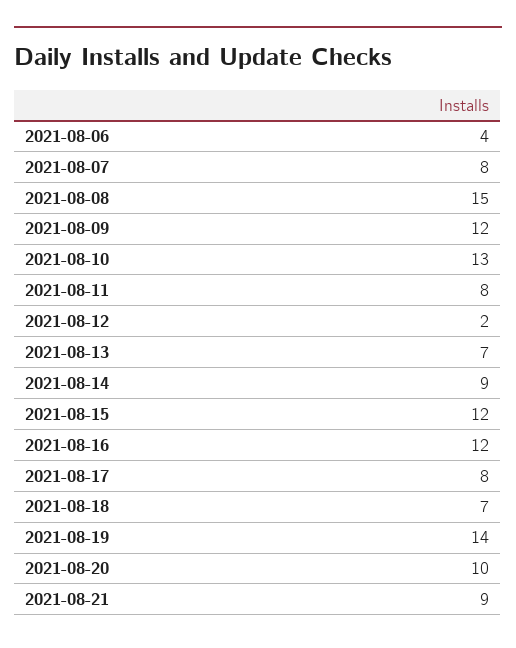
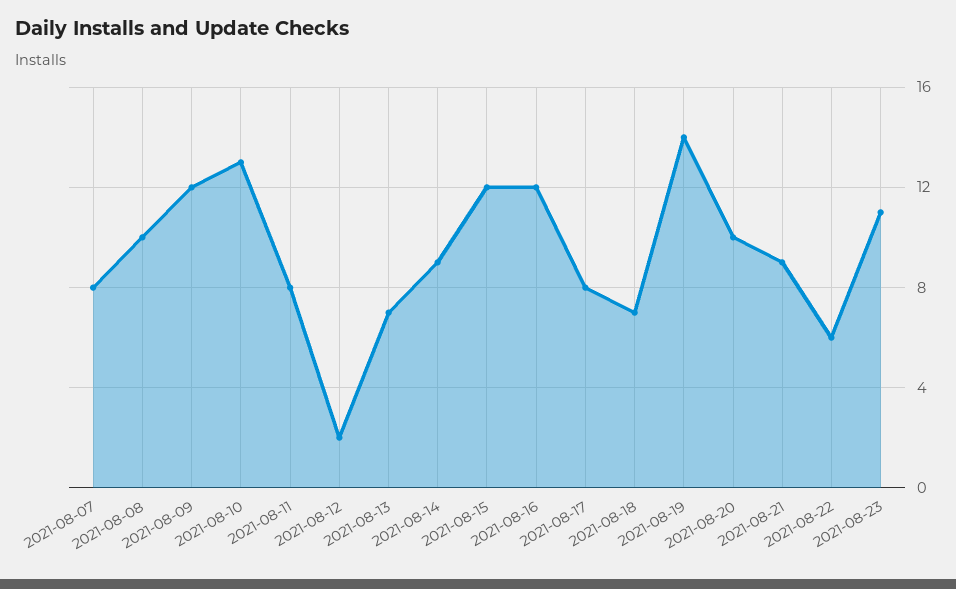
2021-08-06: 4 -> none
2021-08-08: 15 -> 10
2021-08-22: none -> 6
2021-08-23: none -> 11

